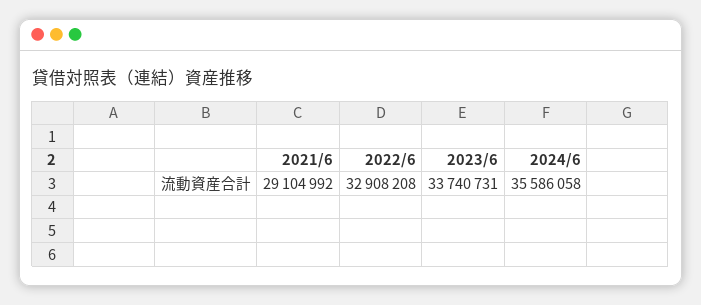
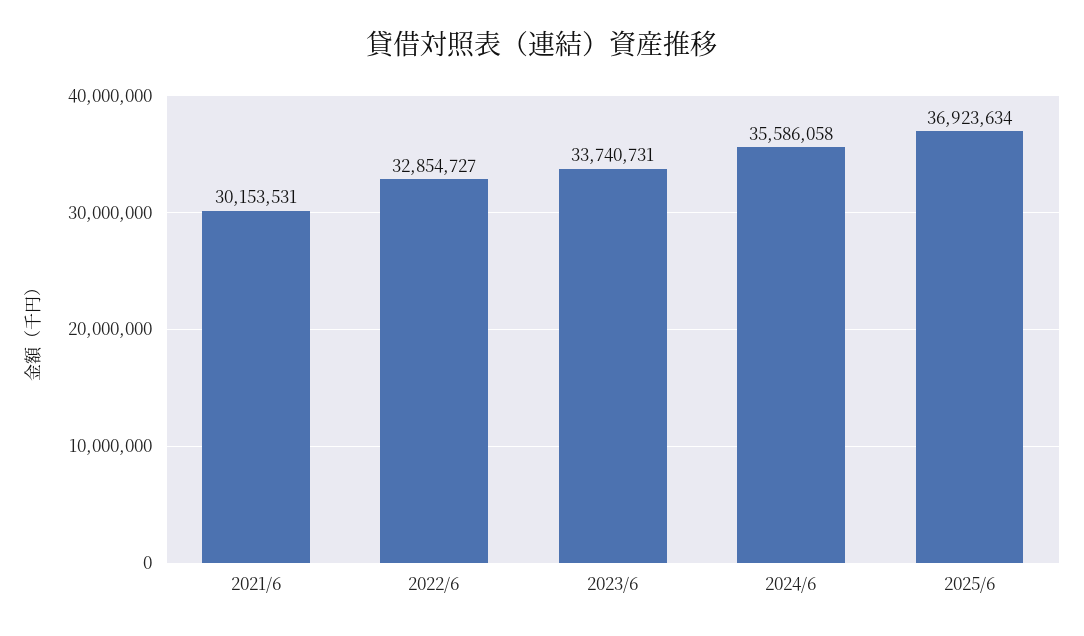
2021/6: 29104992 -> 30153531
2022/6: 32908208 -> 32854727
2025/6: none -> 36923634

